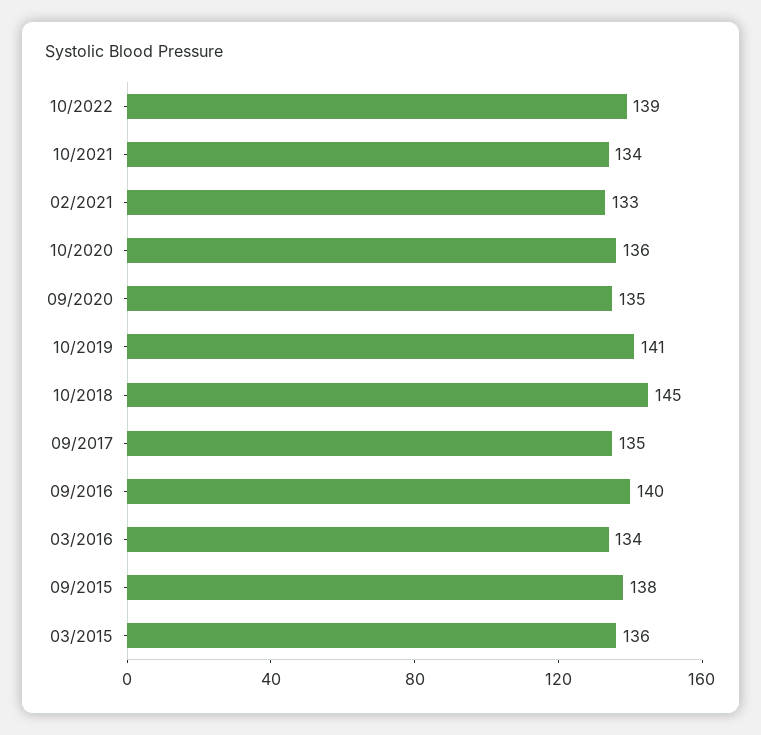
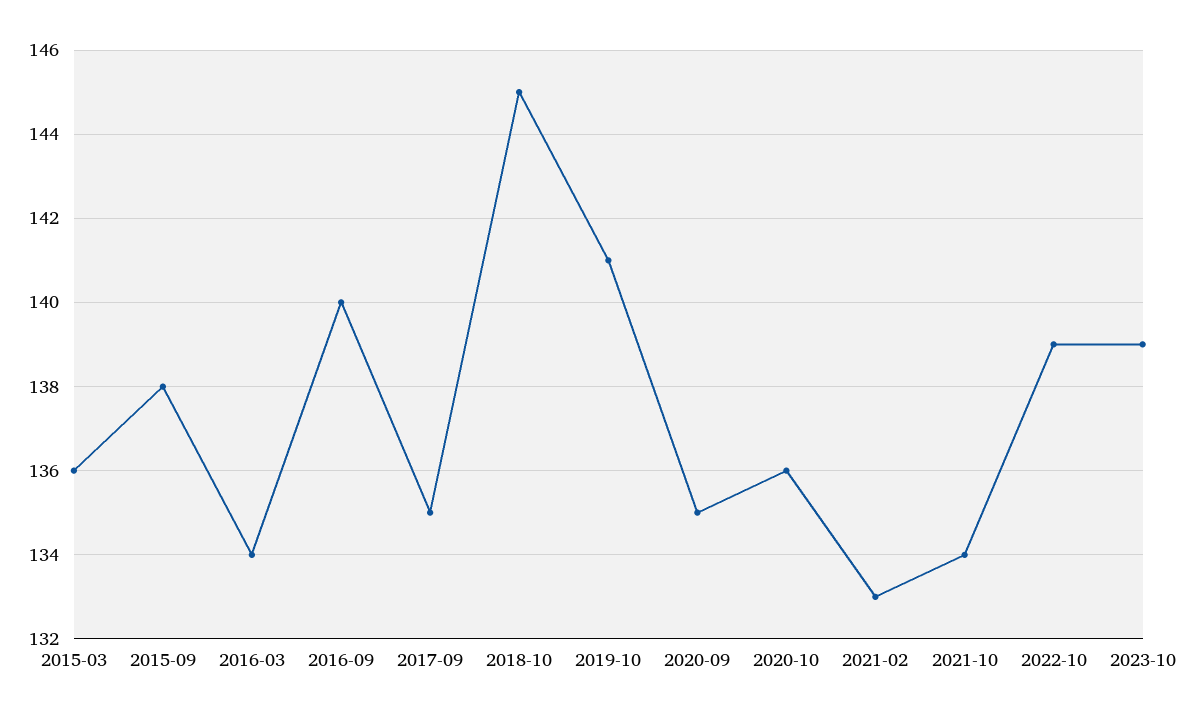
2023-10: none -> 139

